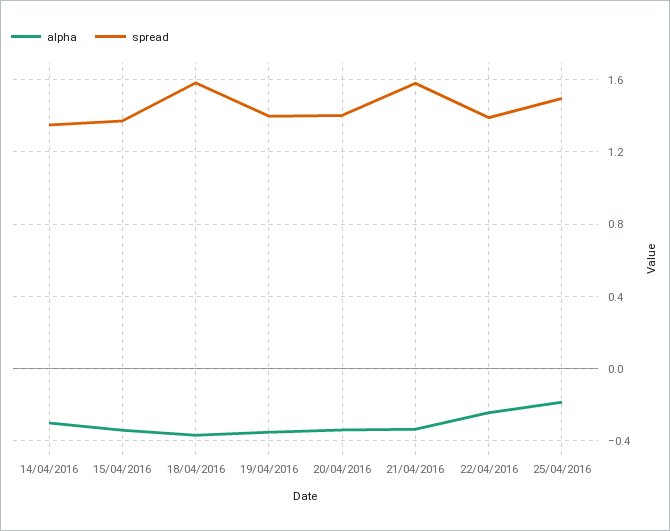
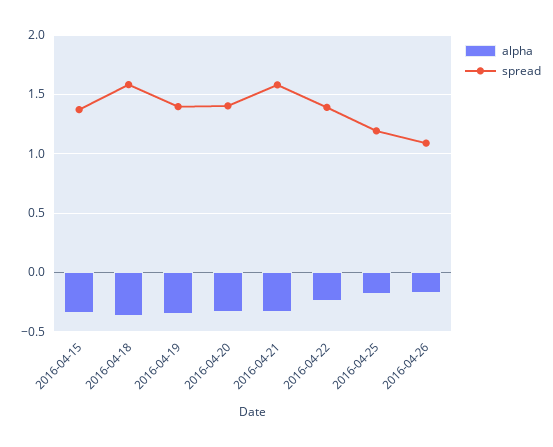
alpha, 14/04/2016: -0.3 -> none
spread, 14/04/2016: 1.35 -> none
spread, 25/04/2016: 1.5 -> 1.2
alpha, 2016-04-26: none -> -0.2
spread, 2016-04-26: none -> 1.1

